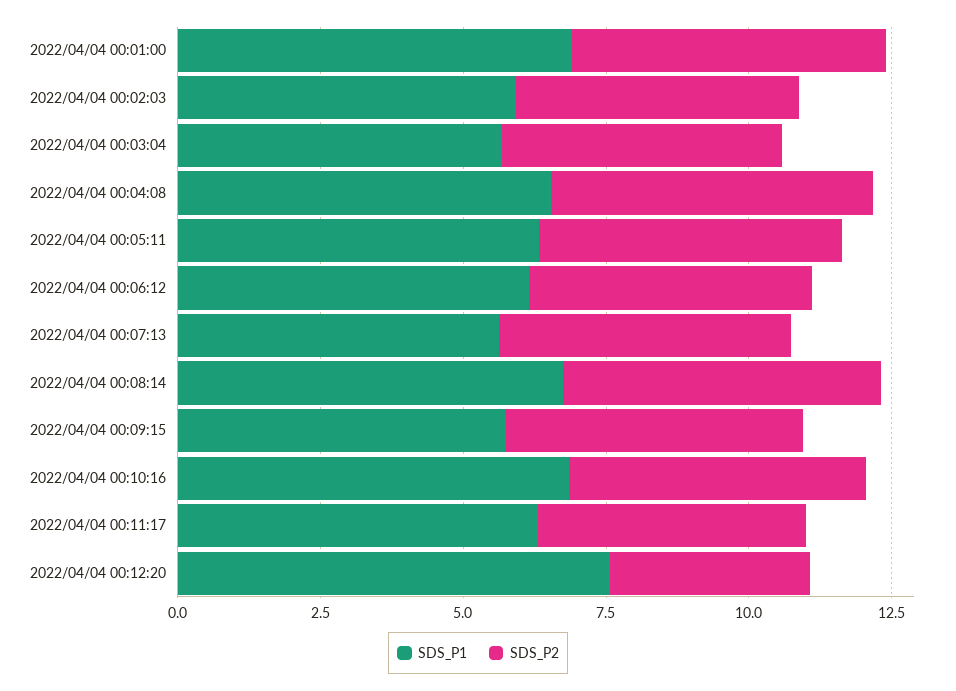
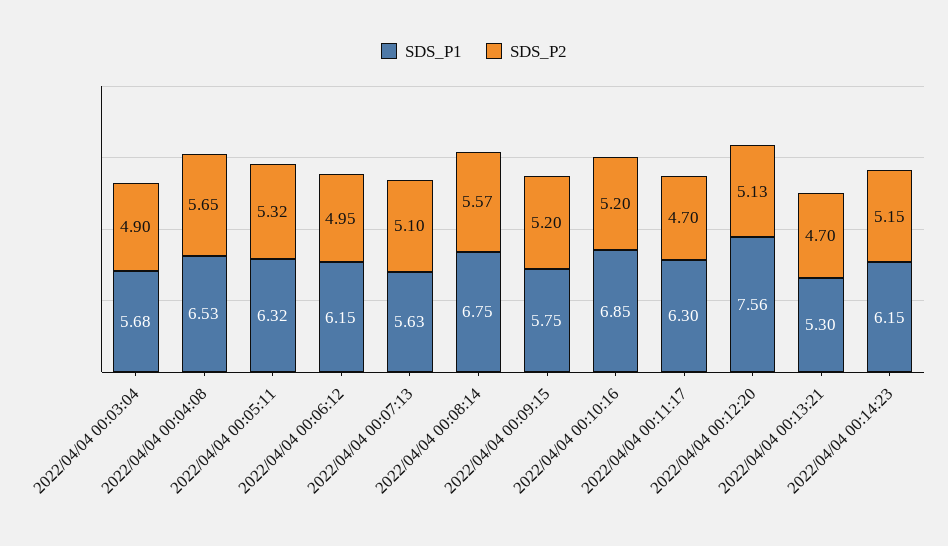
SDS_P1, 2022/04/04 00:01:00: 7 -> none
SDS_P2, 2022/04/04 00:01:00: 5.5 -> none
SDS_P1, 2022/04/04 00:02:03: 6 -> none
SDS_P2, 2022/04/04 00:02:03: 5 -> none
SDS_P2, 2022/04/04 00:12:20: 3.5 -> 5.13
SDS_P1, 2022/04/04 00:13:21: none -> 5.3
SDS_P2, 2022/04/04 00:13:21: none -> 4.7
SDS_P1, 2022/04/04 00:14:23: none -> 6.15
SDS_P2, 2022/04/04 00:14:23: none -> 5.15

